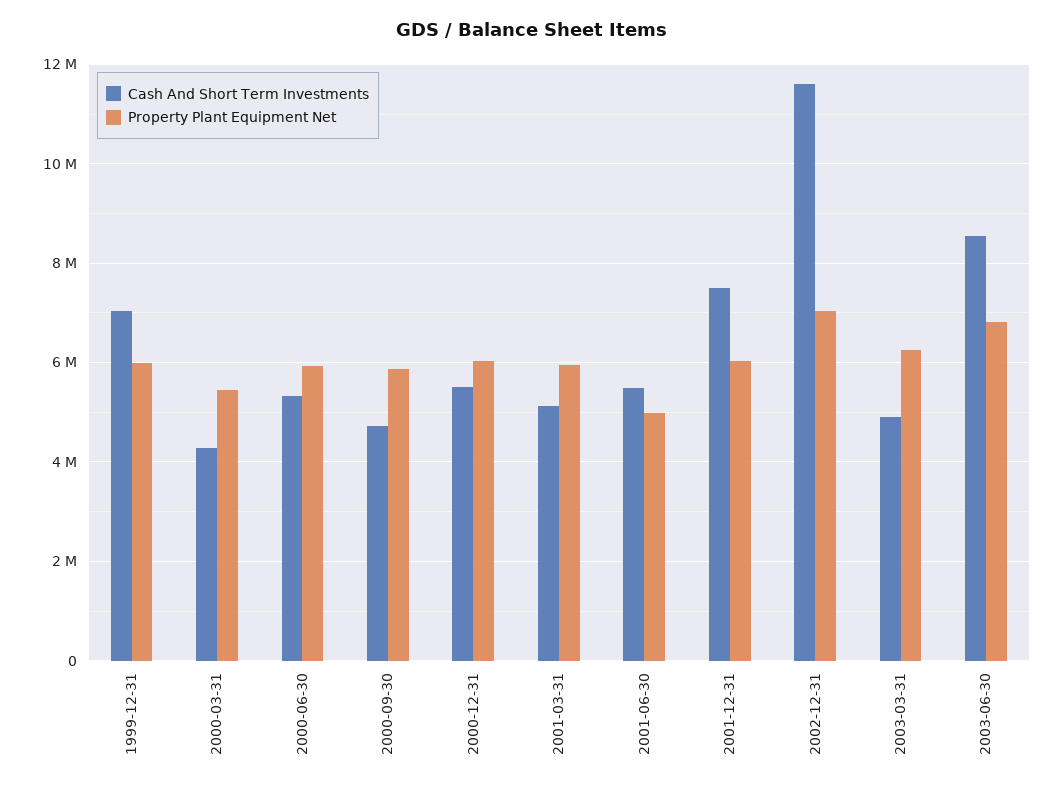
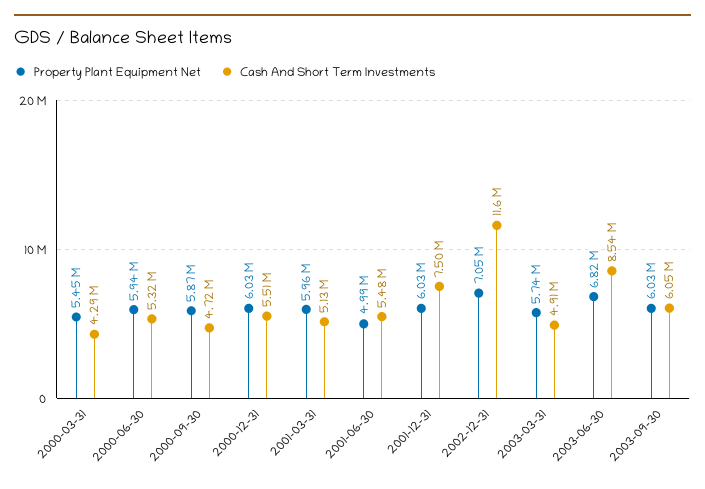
Cash And Short Term Investments, 1999-12-31: 7000000 -> none
Property Plant Equipment Net, 1999-12-31: 6000000 -> none
Property Plant Equipment Net, 2003-03-31: 6200000 -> 5740000
Property Plant Equipment Net, 2003-09-30: none -> 6030000
Cash And Short Term Investments, 2003-09-30: none -> 6050000

